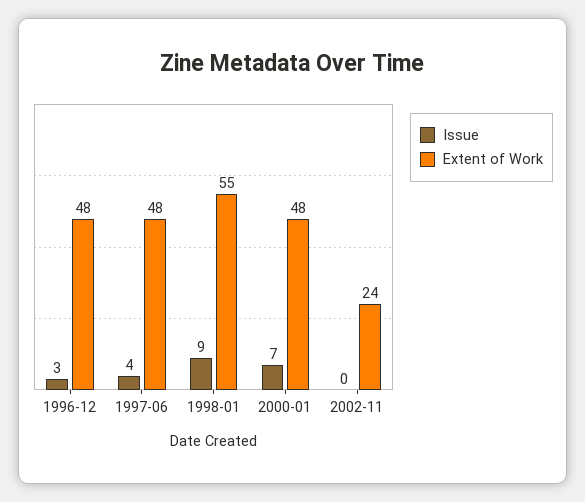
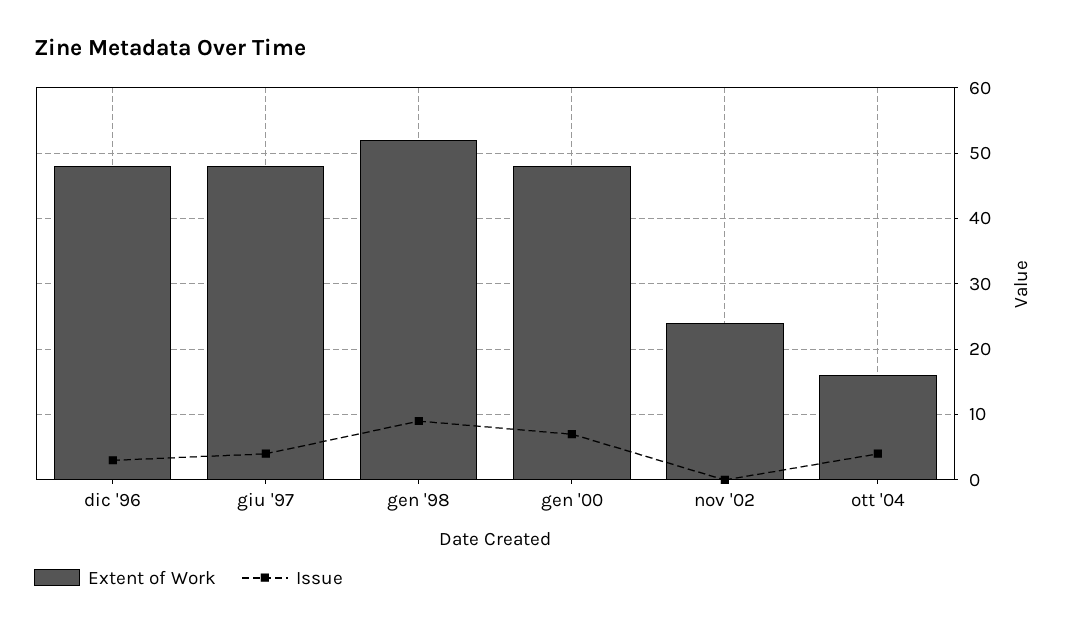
Extent of Work, 1998-01: 55 -> 52
Extent of Work, ott '04: none -> 16
Issue, ott '04: none -> 4

